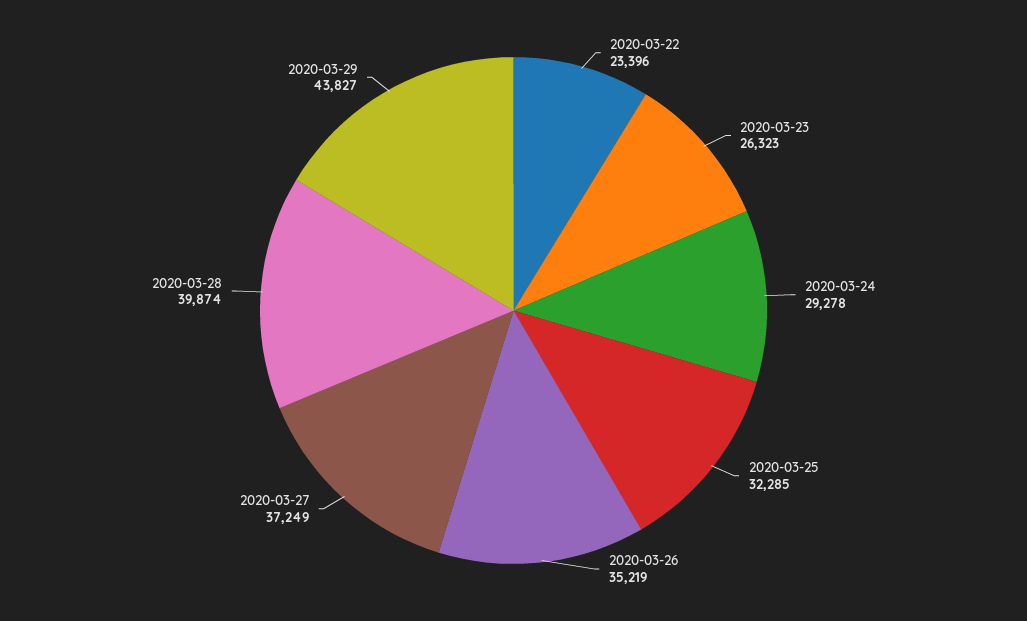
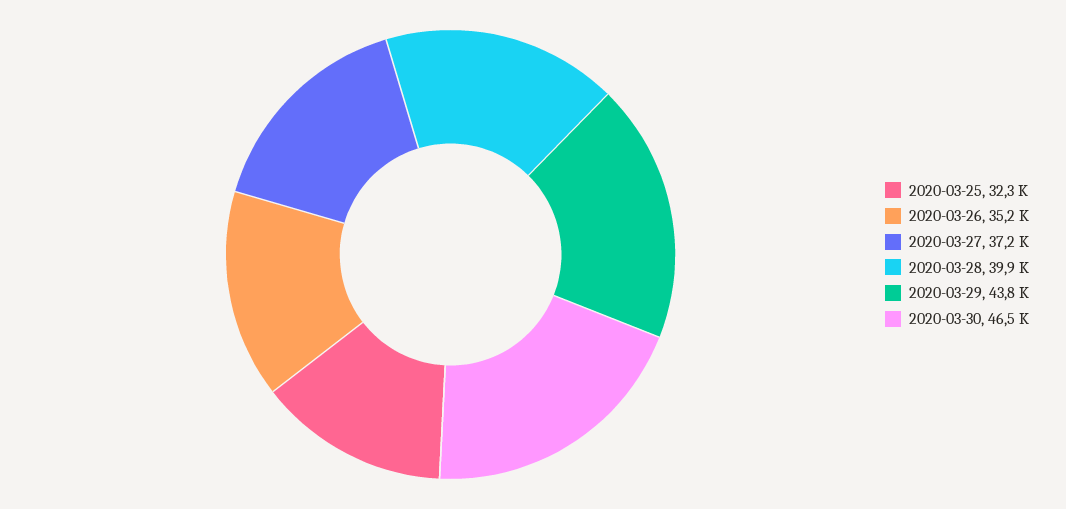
2020-03-22: 23396 -> none
2020-03-23: 26323 -> none
2020-03-24: 29278 -> none
2020-03-30: none -> 46500

